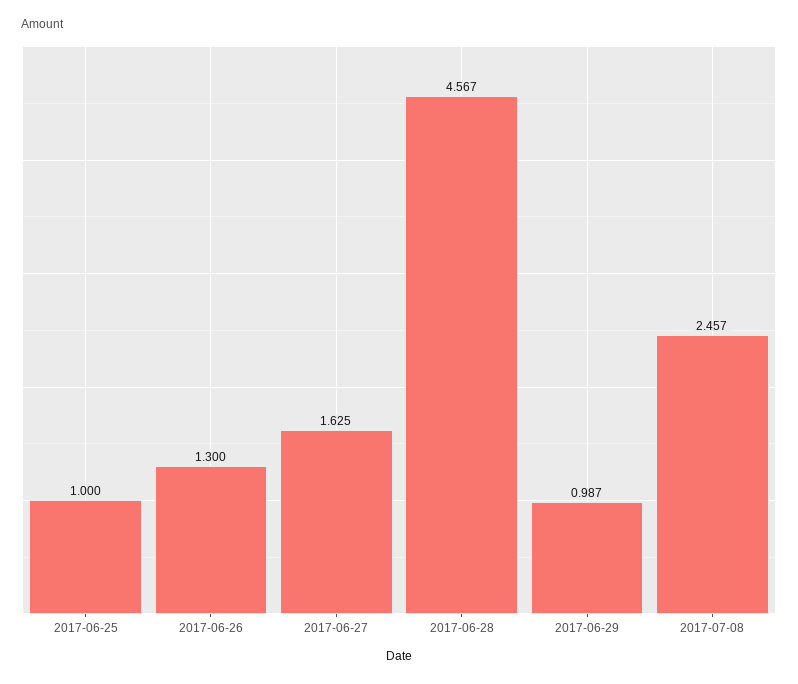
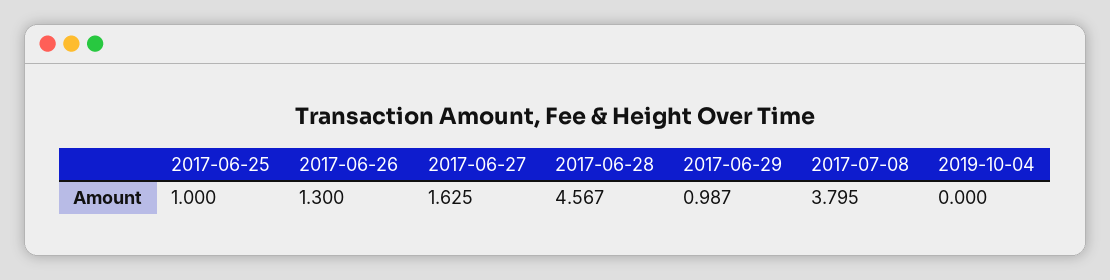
2017-07-08: 2.457 -> 3.795
2019-10-04: none -> 0

